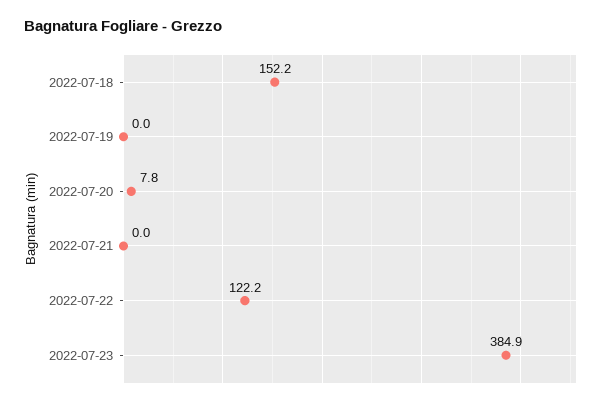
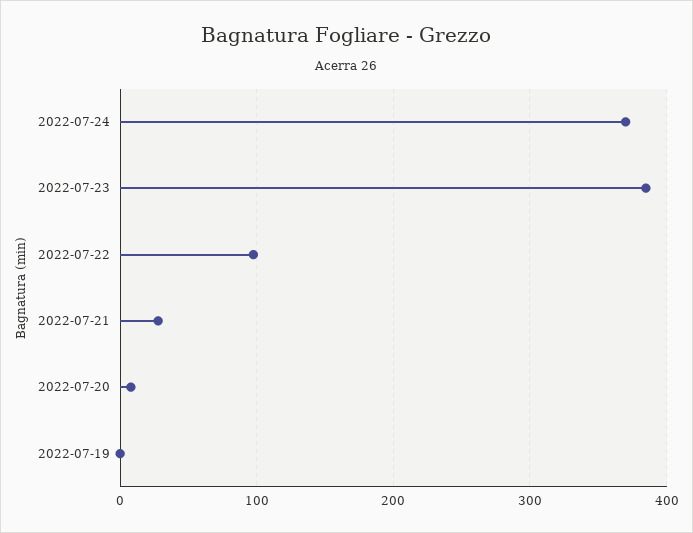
2022-07-18: 152.2 -> none
2022-07-21: 0 -> 30
2022-07-22: 122.2 -> 100
2022-07-24: none -> 370

